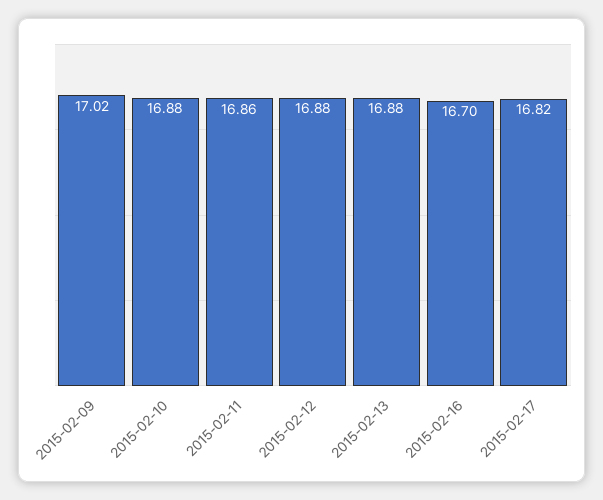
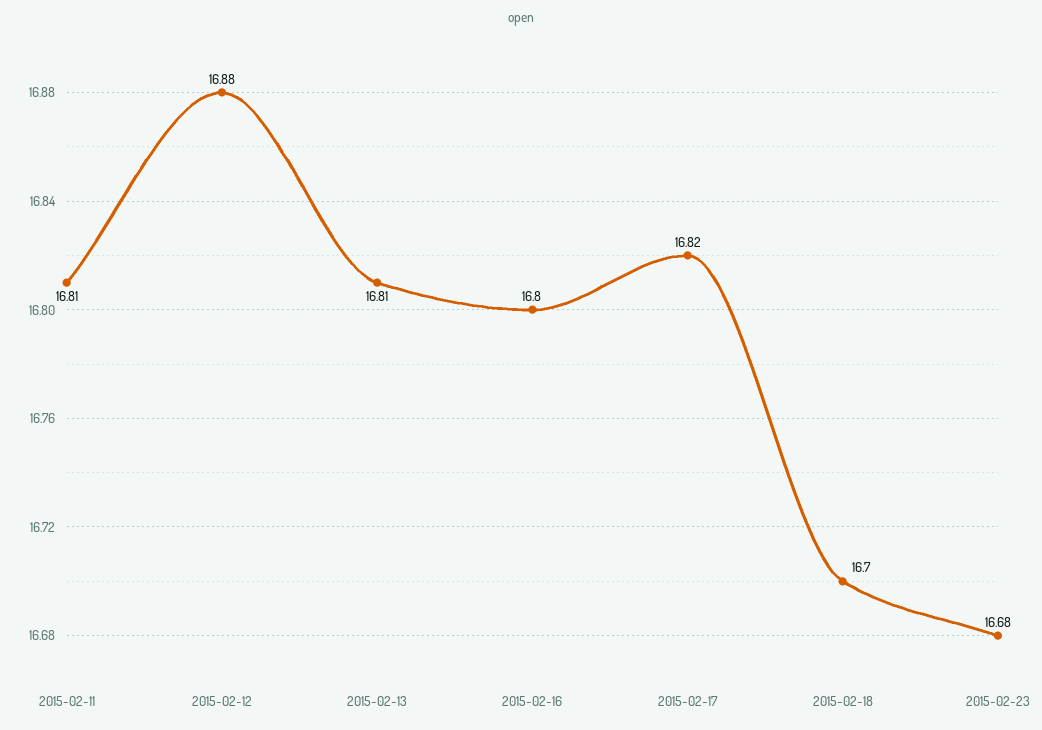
2015-02-09: 17.02 -> none
2015-02-10: 16.88 -> none
2015-02-11: 16.86 -> 16.81
2015-02-13: 16.88 -> 16.81
2015-02-16: 16.7 -> 16.8
2015-02-18: none -> 16.7
2015-02-23: none -> 16.68

